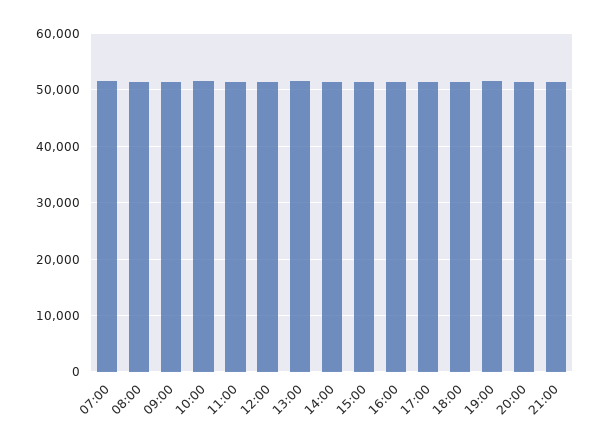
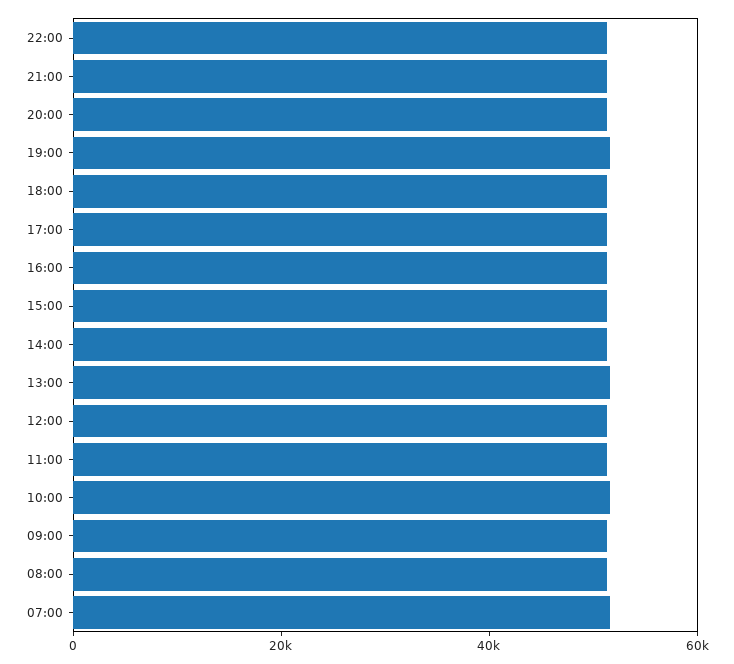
22:00: none -> 50000

